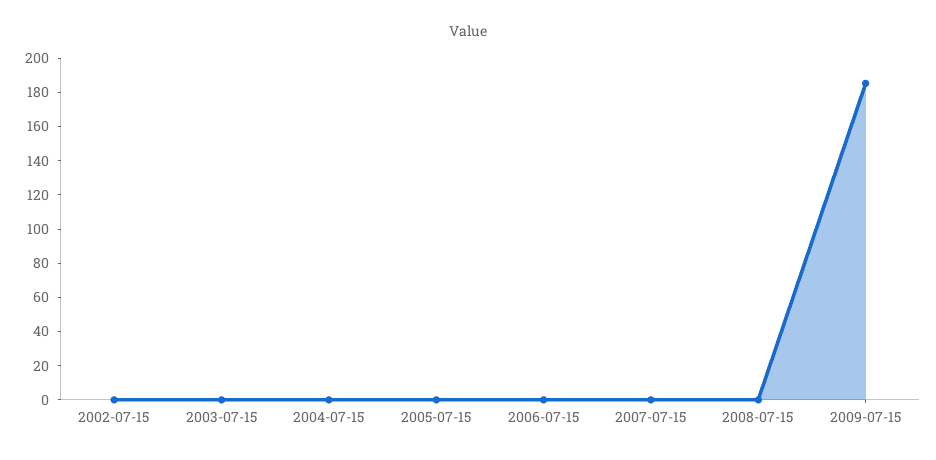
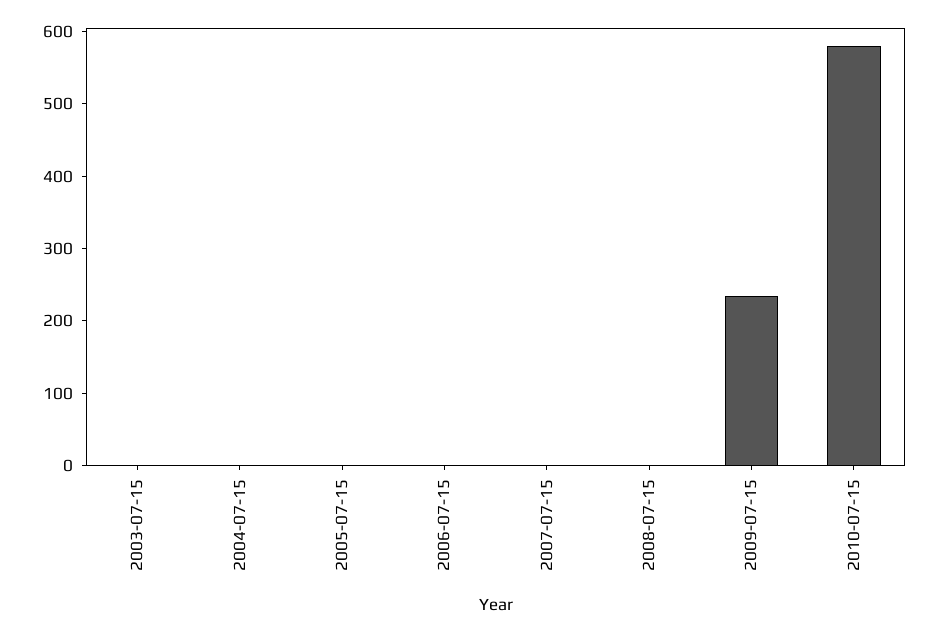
2002-07-15: 0 -> none
2009-07-15: 185 -> 240
2010-07-15: none -> 580

